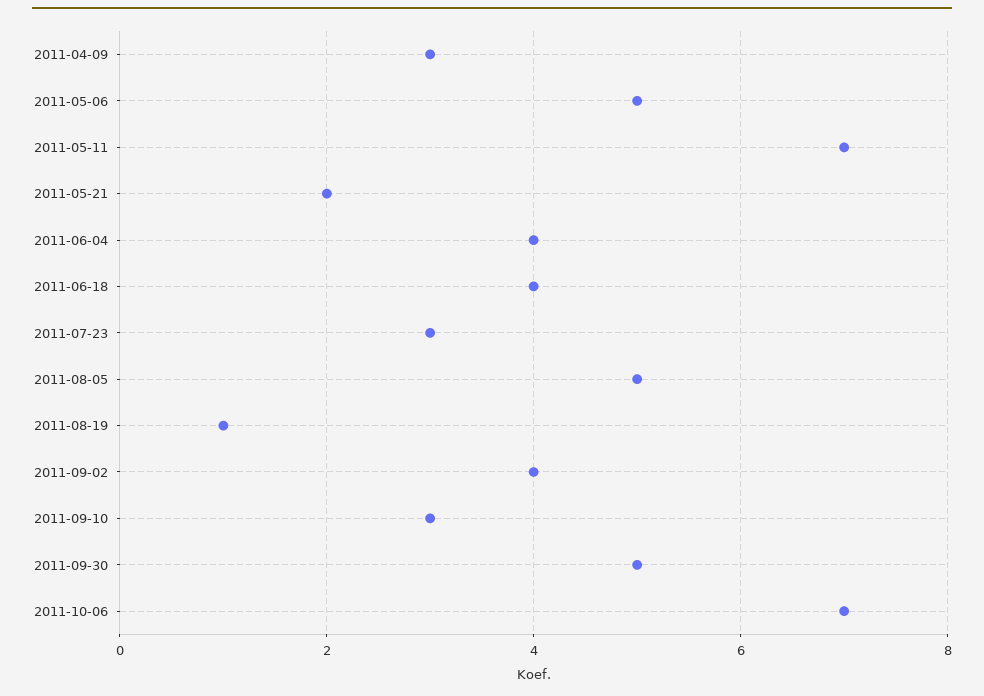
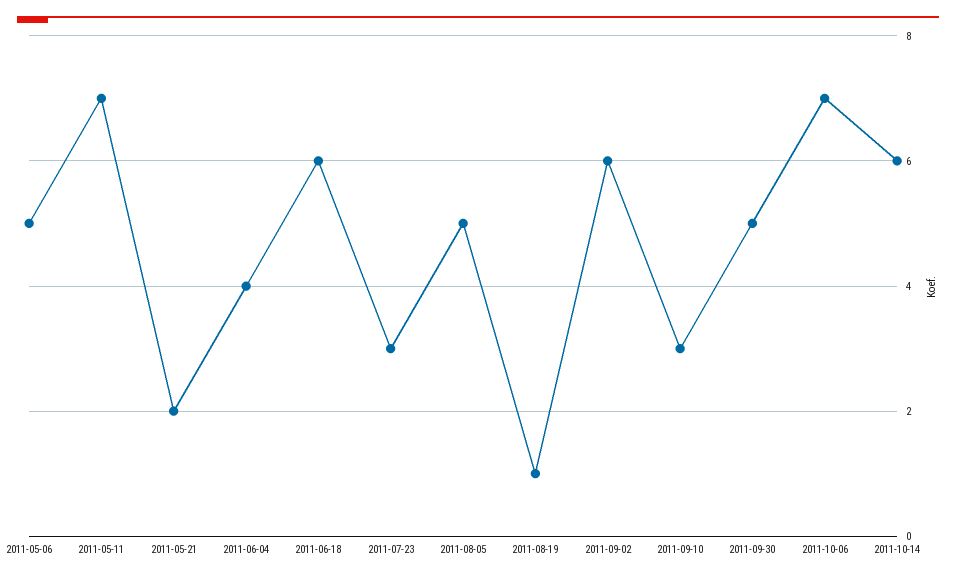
2011-04-09: 3 -> none
2011-06-18: 4 -> 6
2011-09-02: 4 -> 6
2011-10-14: none -> 6

